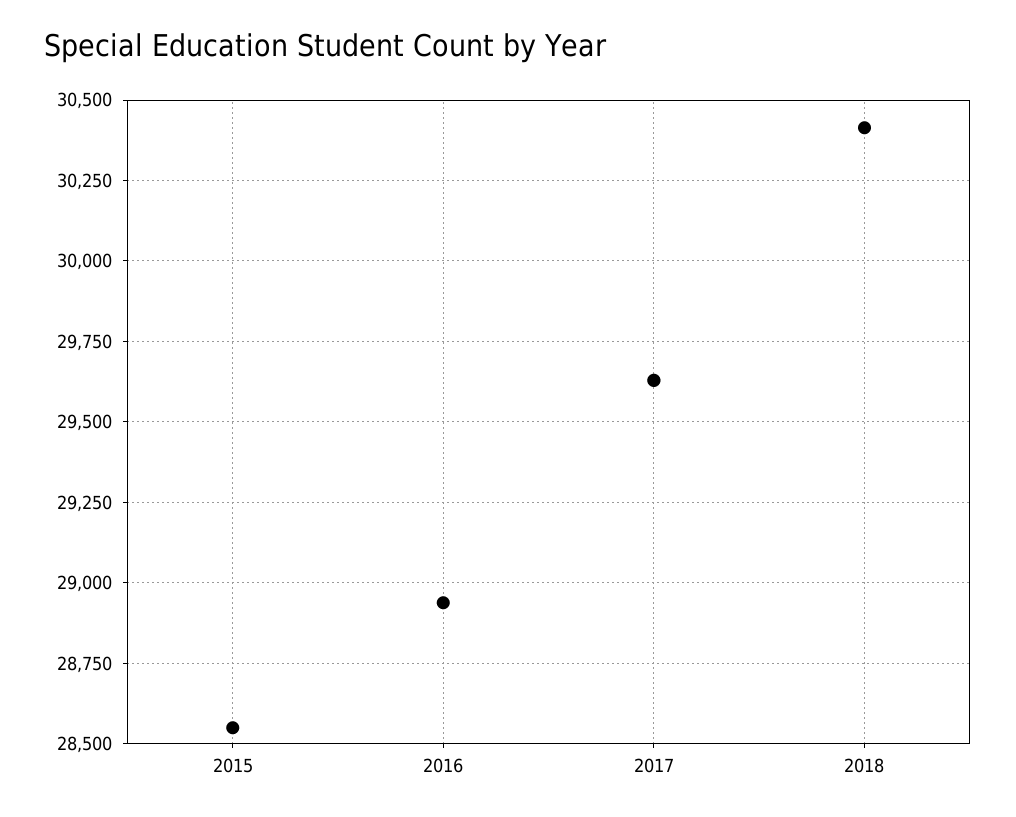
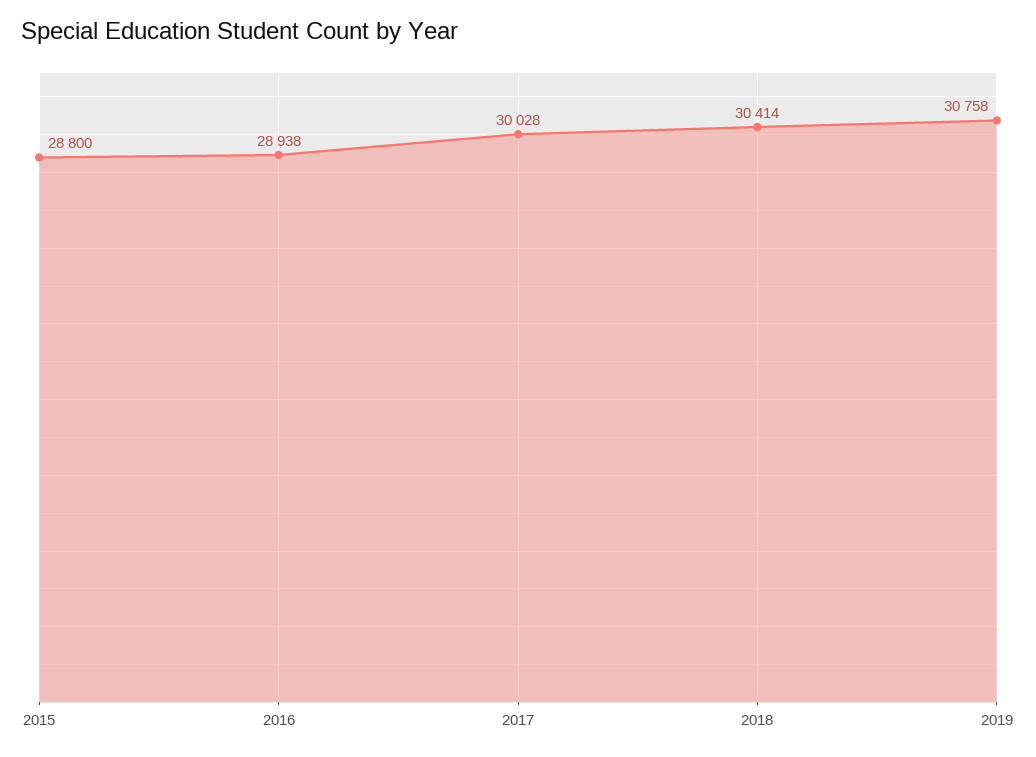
2015: 28550 -> 28800
2017: 29625 -> 30028
2019: none -> 30758

